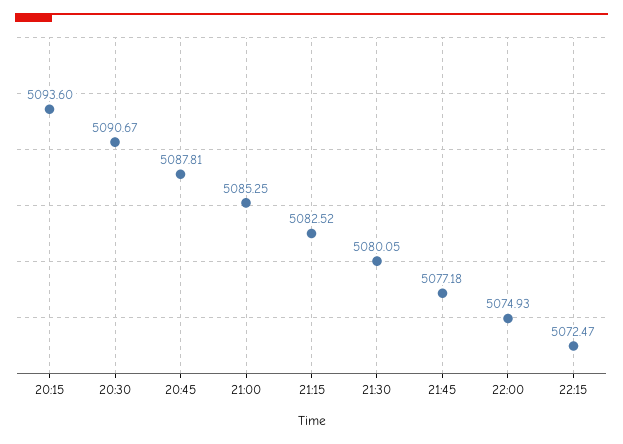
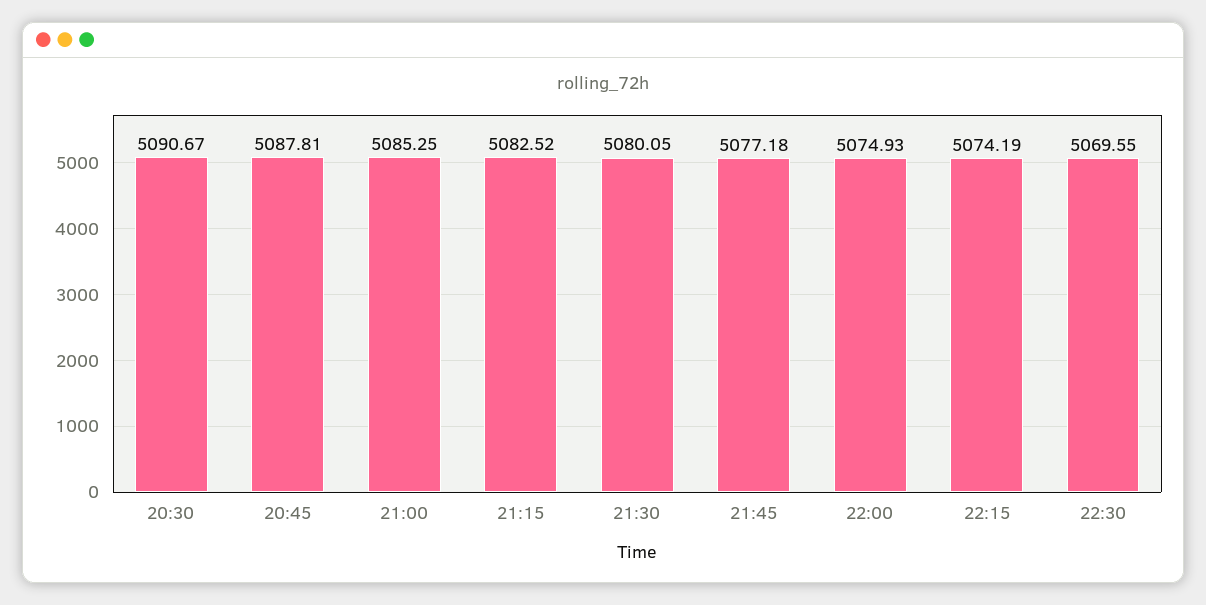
20:15: 5093.6 -> none
22:15: 5072.47 -> 5074.19
22:30: none -> 5069.55

